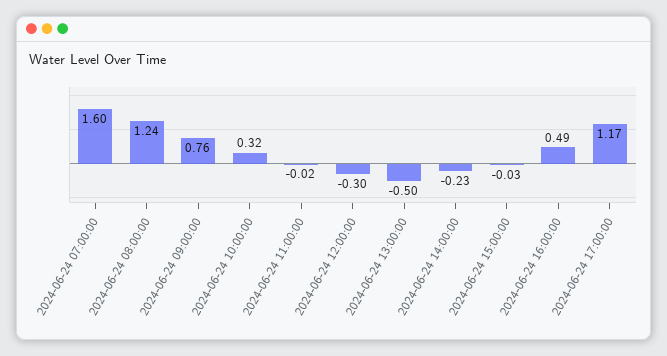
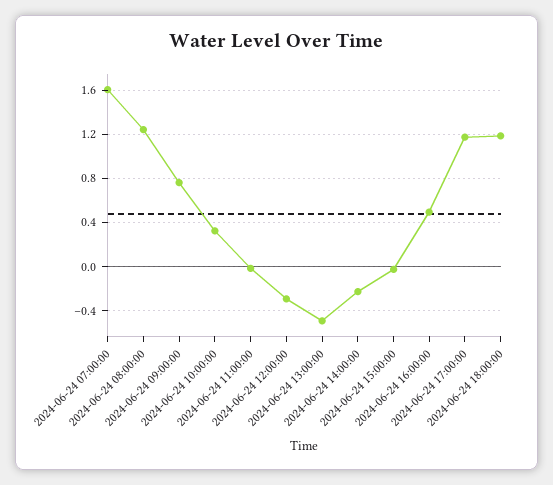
2024-06-24 18:00:00: none -> 1.2

